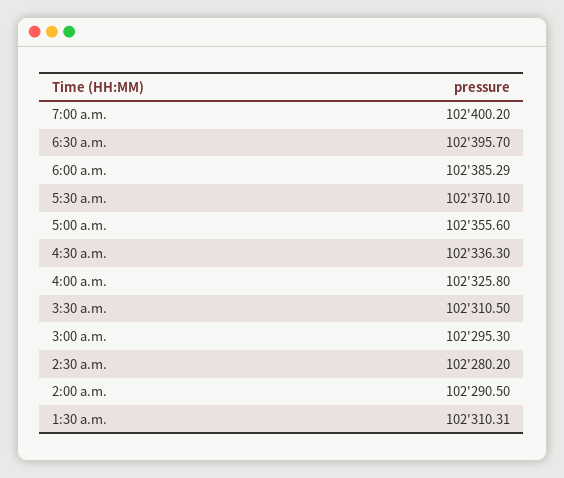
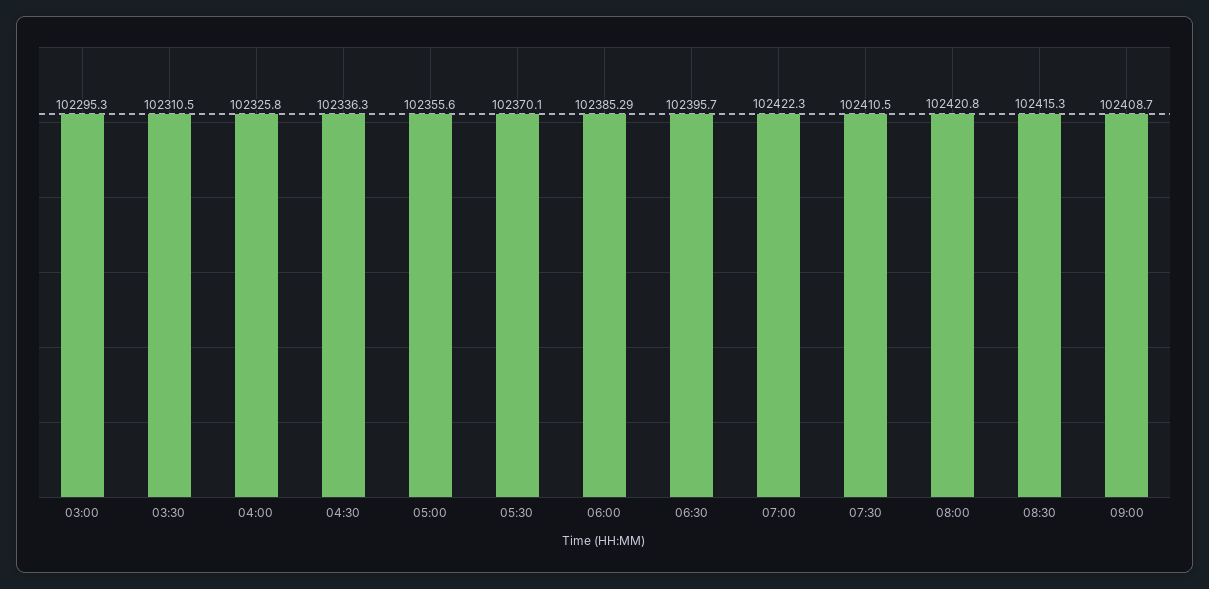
7:00 a.m.: 102400.2 -> 102422.3
2:30 a.m.: 102280.2 -> none
2:00 a.m.: 102290.5 -> none
1:30 a.m.: 102310.31 -> none
07:30: none -> 102410.5
08:00: none -> 102420.8
08:30: none -> 102415.3
09:00: none -> 102408.7

